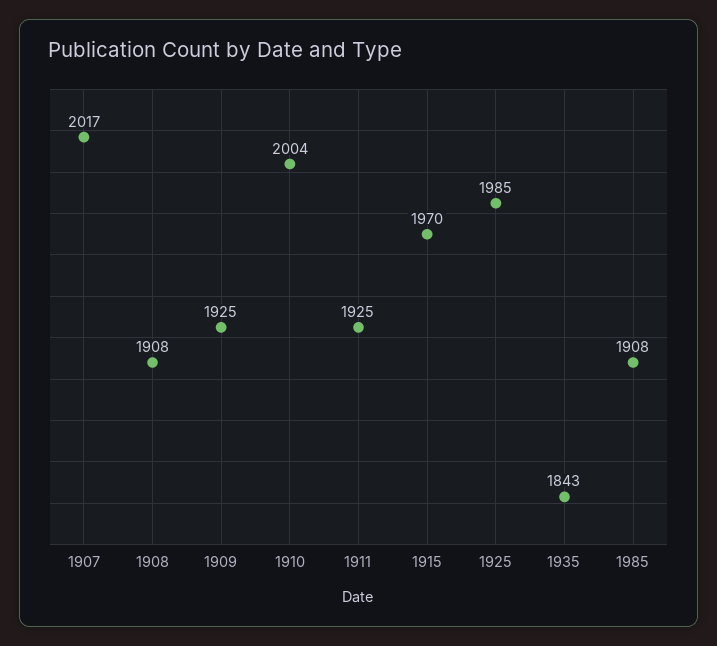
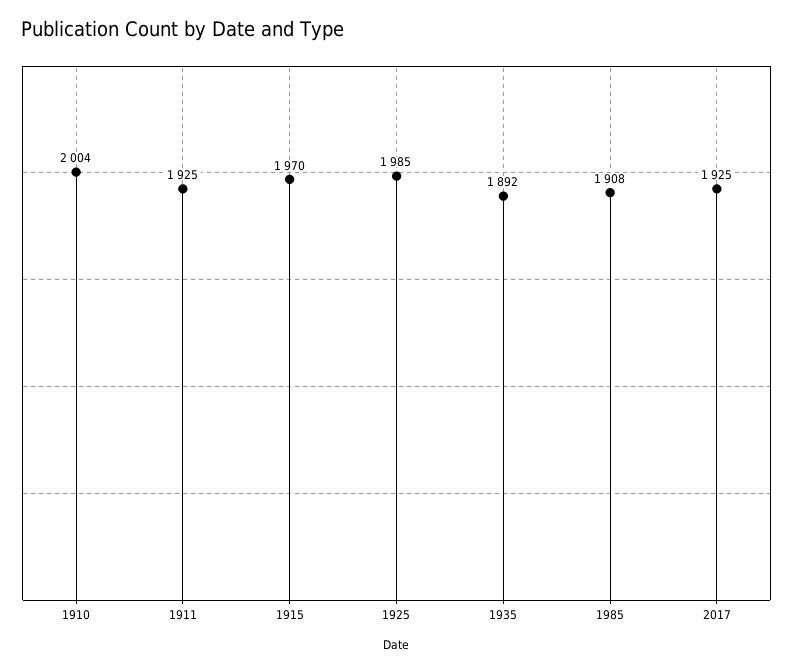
1907: 2017 -> none
1908: 1908 -> none
1909: 1925 -> none
1935: 1843 -> 1892
2017: none -> 1925

